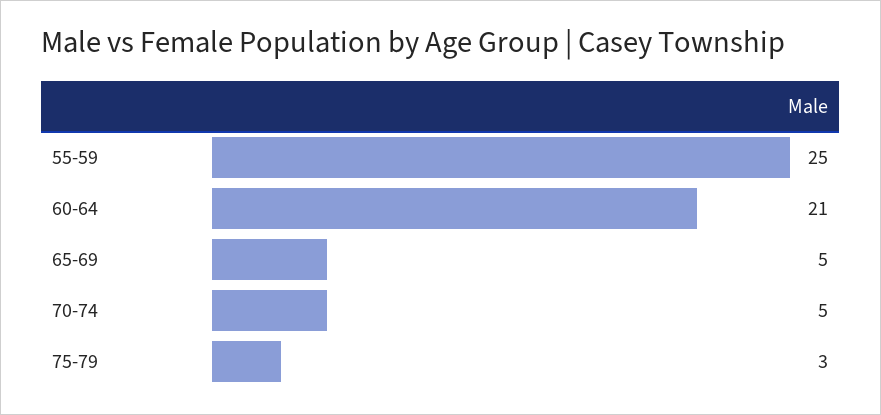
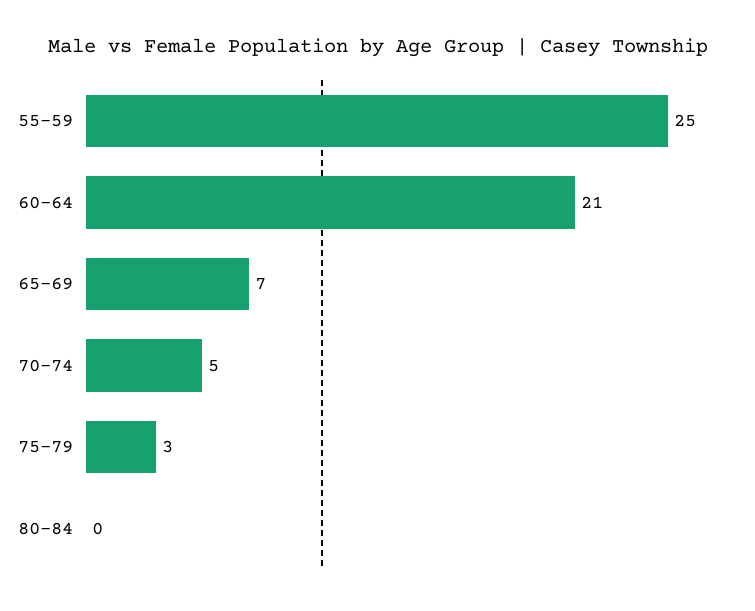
65-69: 5 -> 7
80-84: none -> 0

